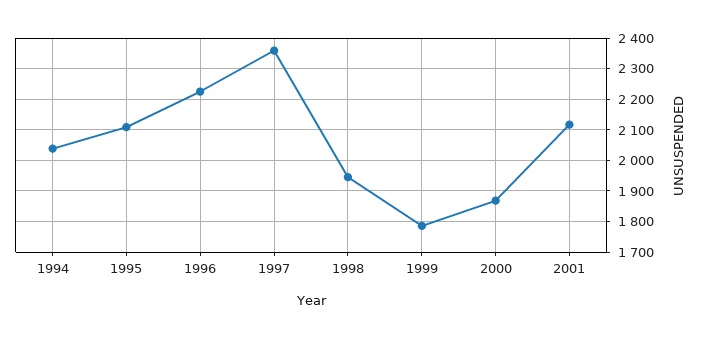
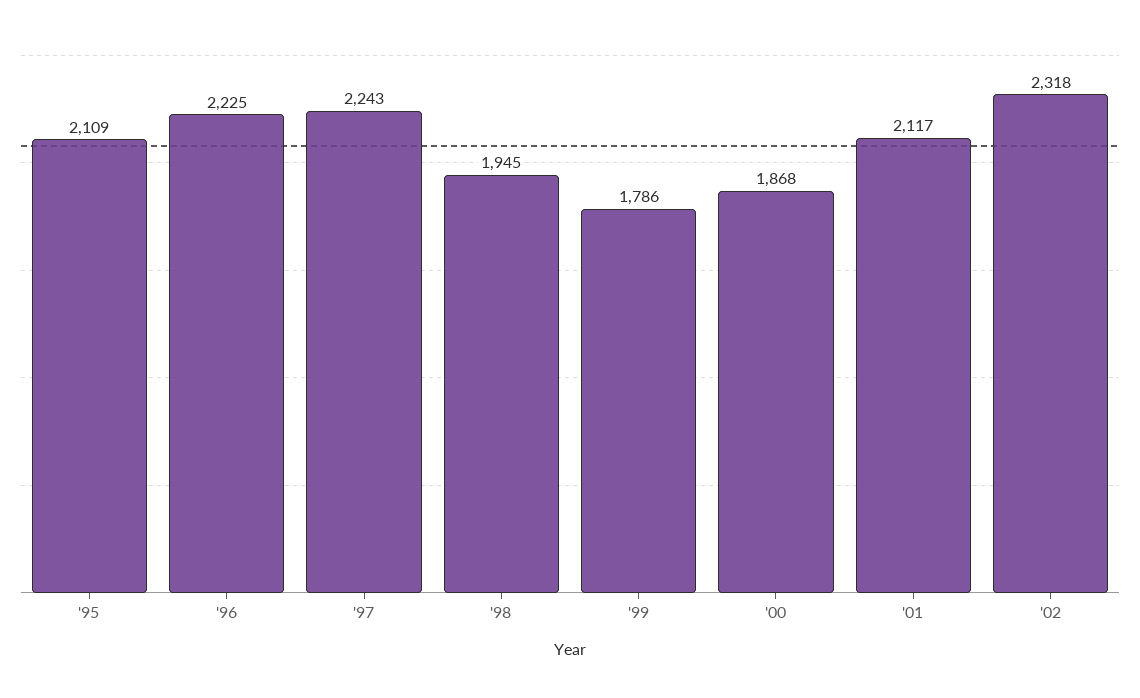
1994: 2040 -> none
1997: 2360 -> 2243
'02: none -> 2318

